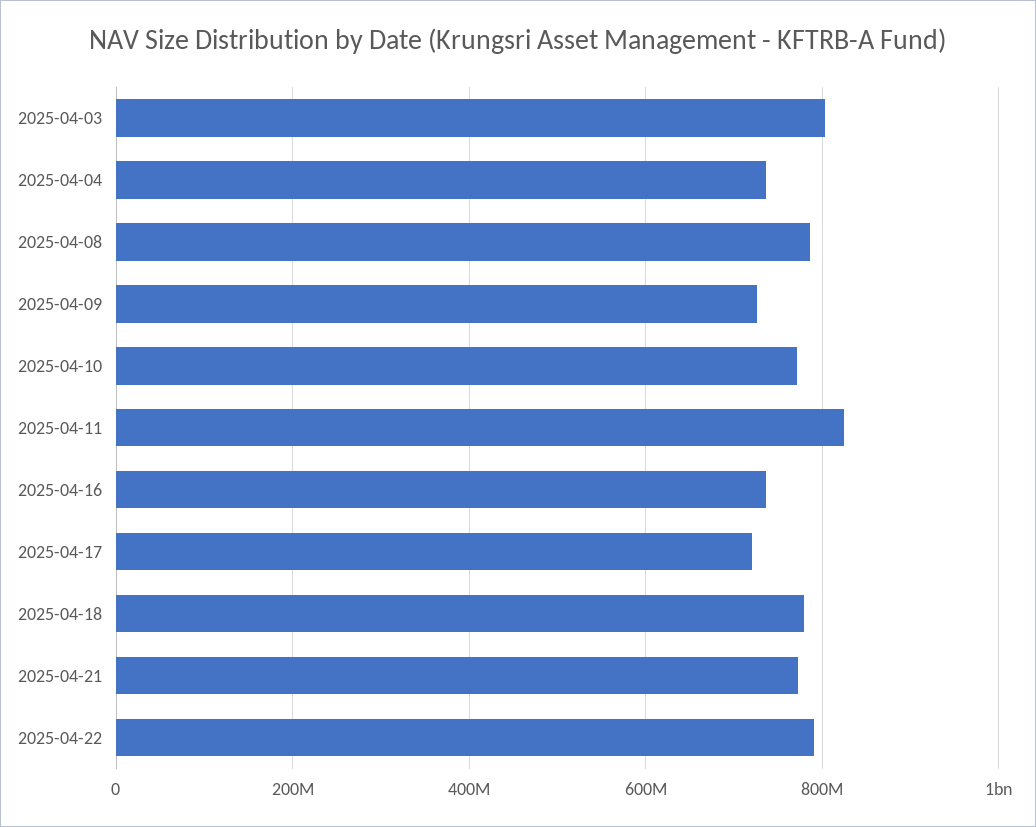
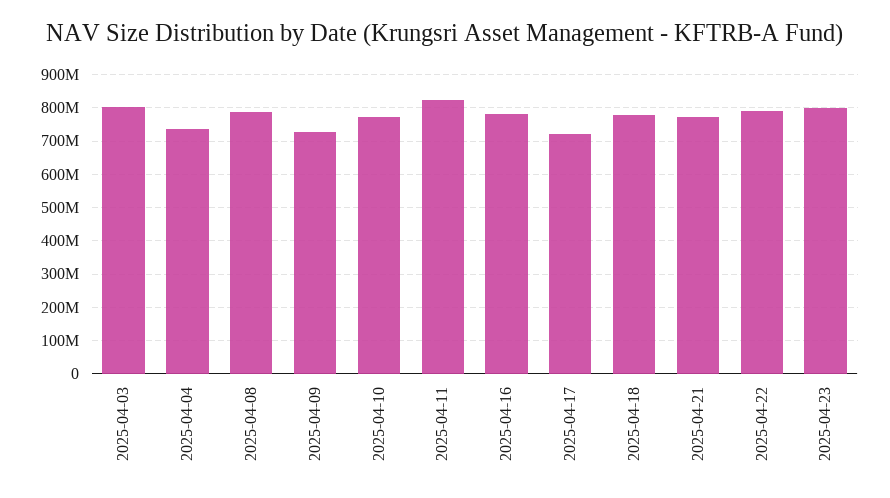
2025-04-16: 740000000 -> 780000000
2025-04-23: none -> 800000000

